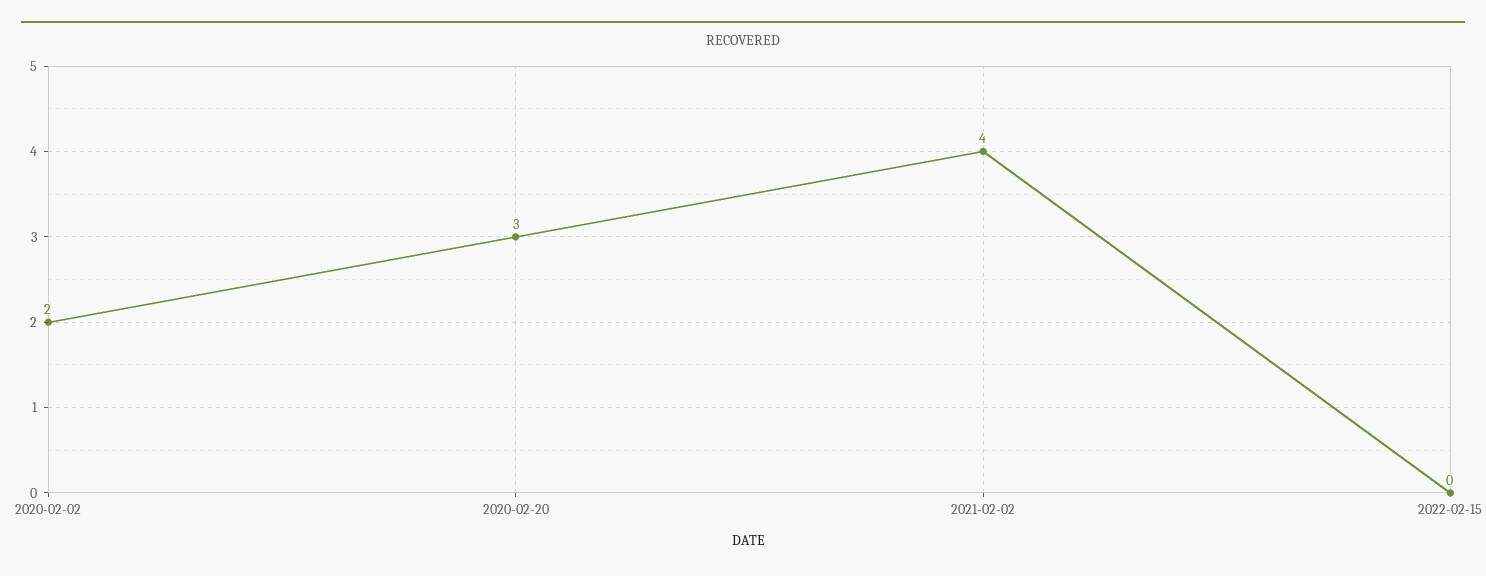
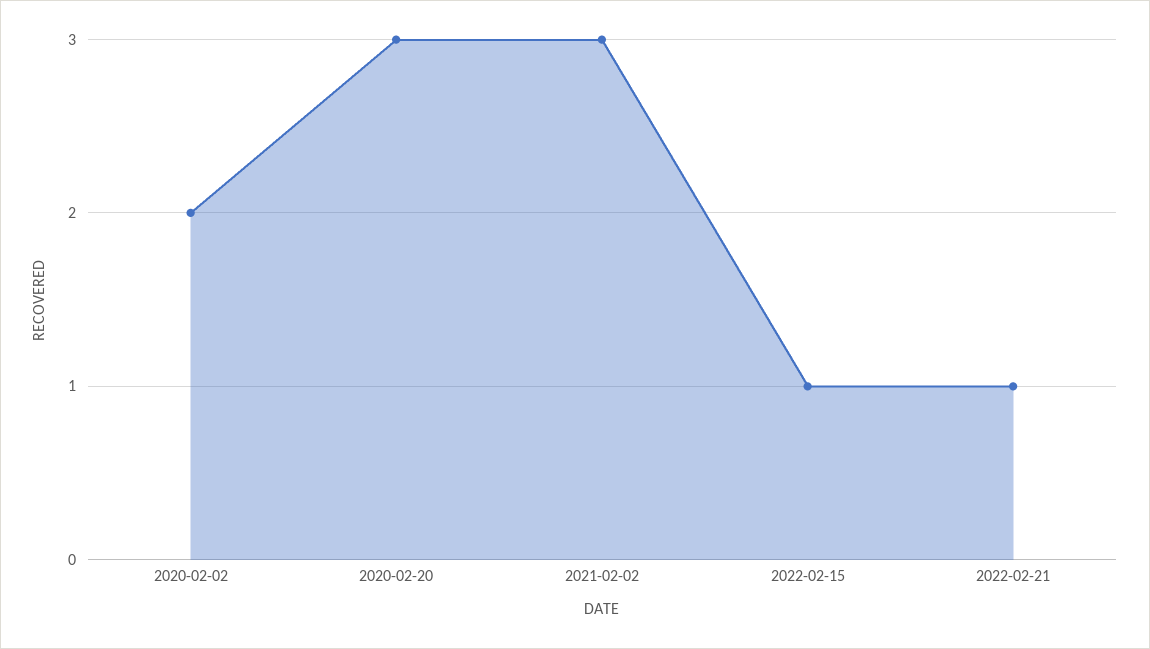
2021-02-02: 4 -> 3
2022-02-15: 0 -> 1
2022-02-21: none -> 1

